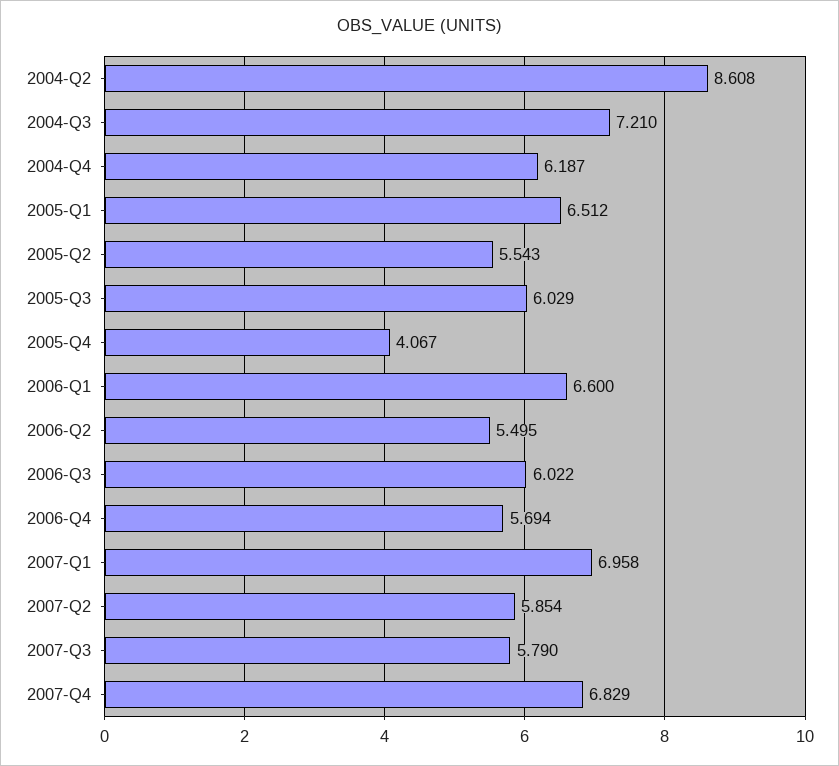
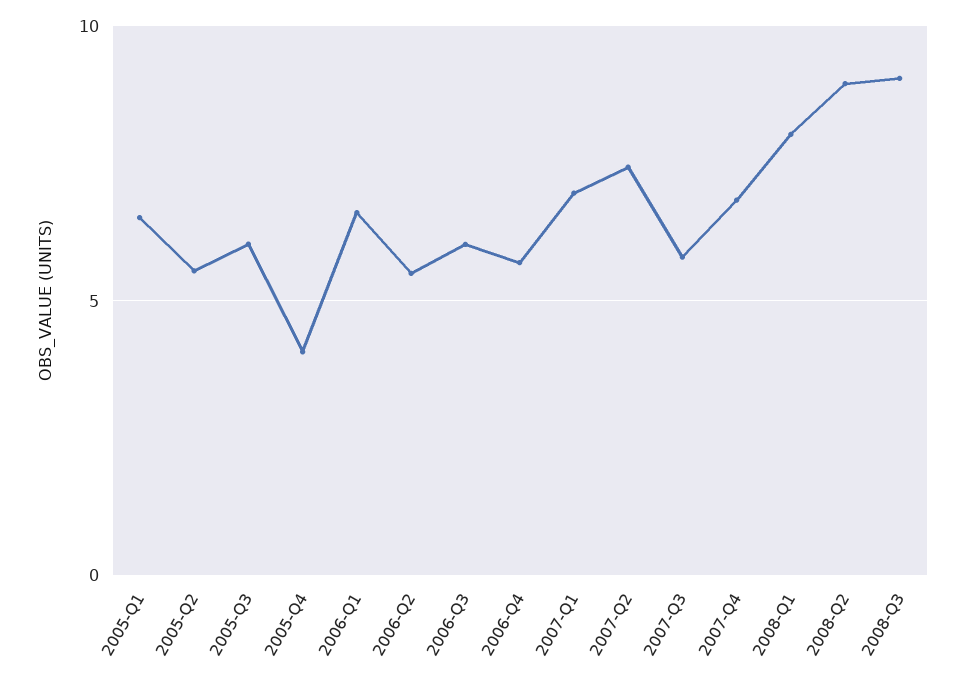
2004-Q2: 8.608 -> none
2004-Q3: 7.21 -> none
2004-Q4: 6.187 -> none
2007-Q2: 5.854 -> 7.5
2008-Q1: none -> 8
2008-Q2: none -> 9
2008-Q3: none -> 9

